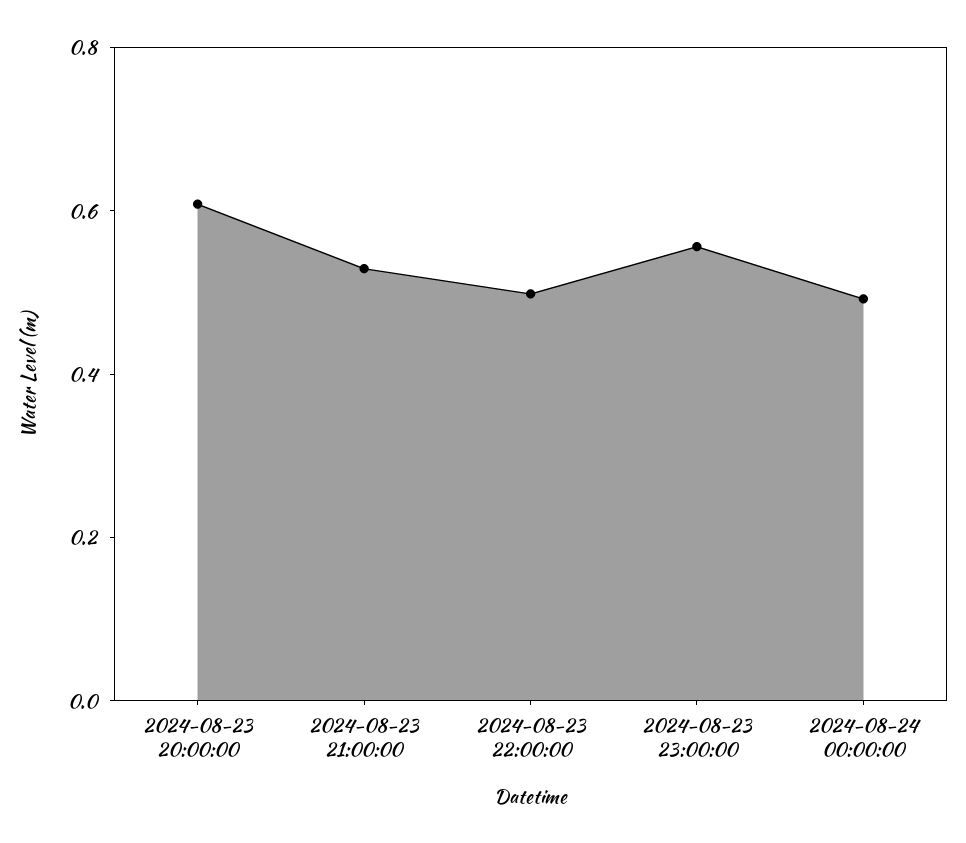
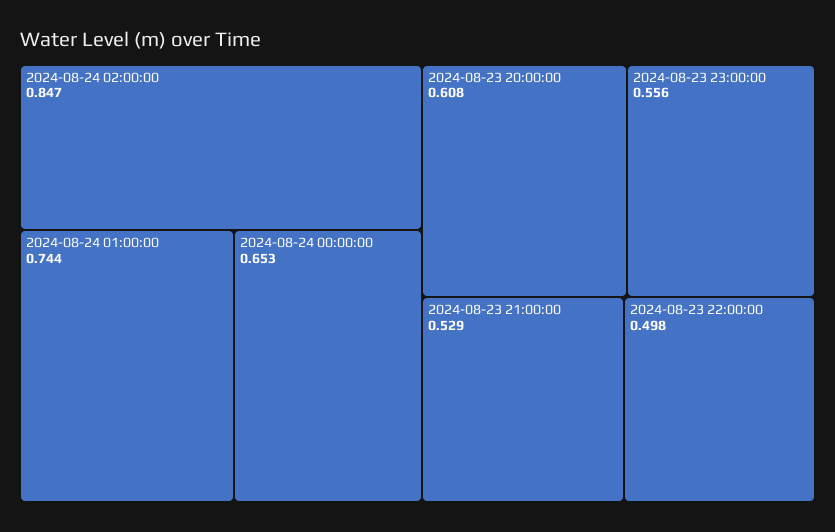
2024-08-24 00:00:00: 0.5 -> 0.653
2024-08-24 02:00:00: none -> 0.847
2024-08-24 01:00:00: none -> 0.744

